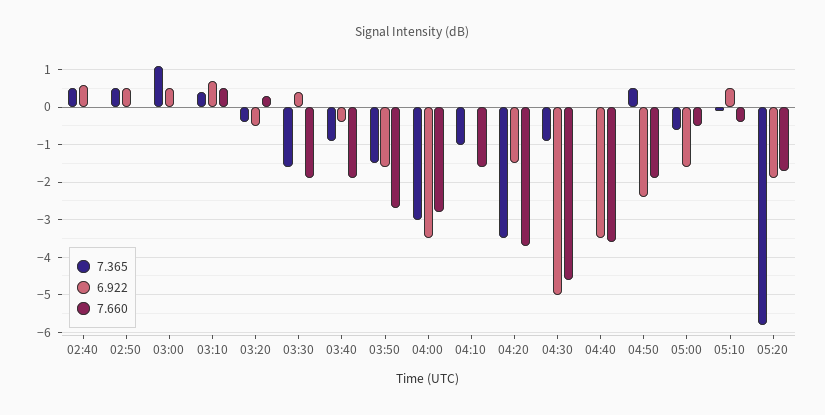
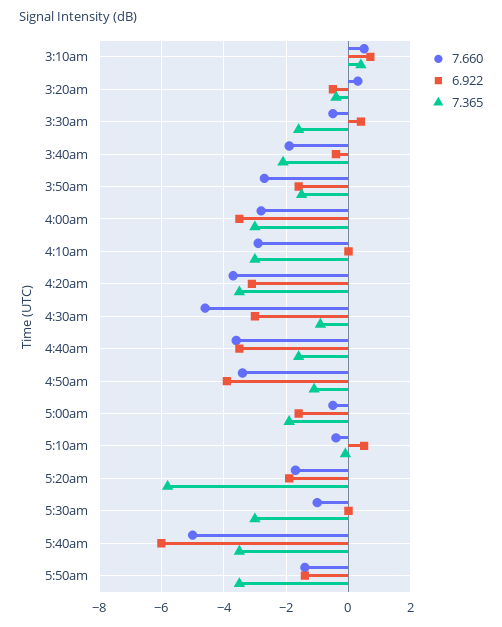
7.365, 02:40: 0.5 -> none
6.922, 02:40: 0.5 -> none
7.660, 02:40: 0 -> none
7.365, 02:50: 0.5 -> none
6.922, 02:50: 0.5 -> none
7.660, 02:50: 0 -> none
7.365, 03:00: 1 -> none
6.922, 03:00: 0.5 -> none
7.660, 03:00: 0 -> none
7.660, 03:30: -2 -> -0.5
7.365, 03:40: -1 -> -2
7.365, 04:10: -1 -> -3
7.660, 04:10: -1.5 -> -3
6.922, 04:20: -1.5 -> -3
6.922, 04:30: -5 -> -3
7.365, 04:40: 0 -> -1.5
7.365, 04:50: 0.5 -> -1
6.922, 04:50: -2.5 -> -4
7.660, 04:50: -2 -> -3.5
7.365, 05:00: -0.5 -> -2
7.660, 5:30am: none -> -1
6.922, 5:30am: none -> 0
7.365, 5:30am: none -> -3
7.660, 5:40am: none -> -5
6.922, 5:40am: none -> -6
7.365, 5:40am: none -> -3.5
7.660, 5:50am: none -> -1.5
6.922, 5:50am: none -> -1.5
7.365, 5:50am: none -> -3.5

